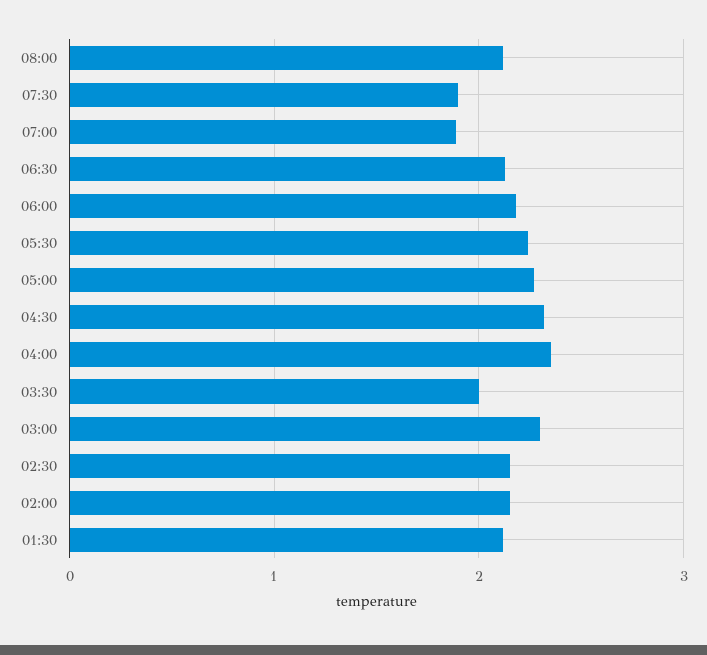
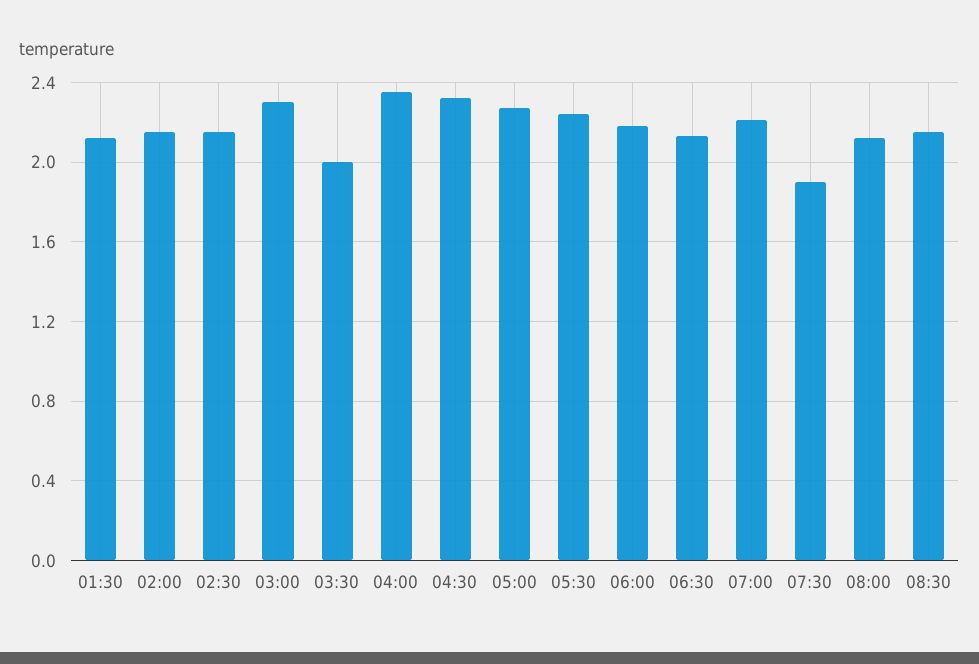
07:00: 1.9 -> 2.2
08:30: none -> 2.15

